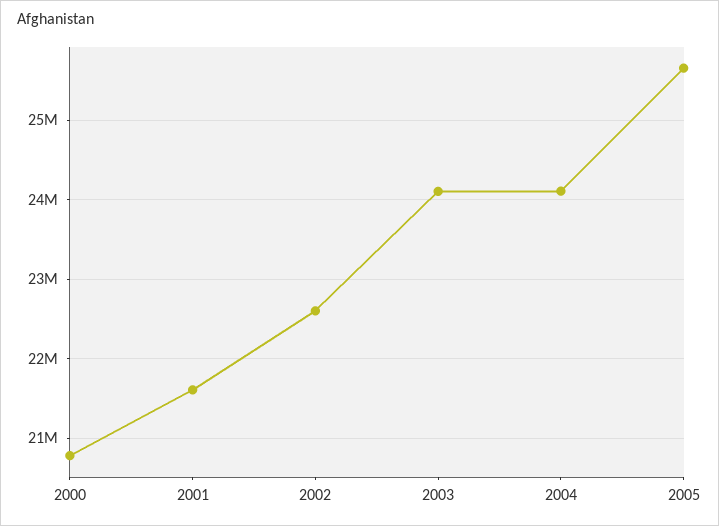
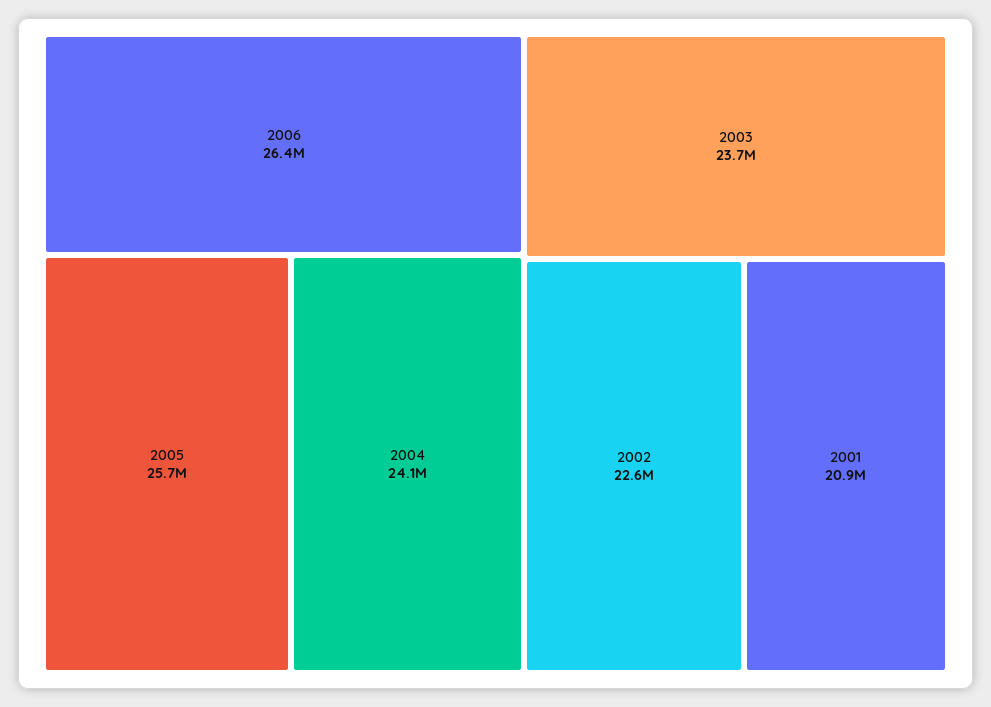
2000: 20800000 -> none
2001: 21600000 -> 20900000
2003: 24100000 -> 23700000
2006: none -> 26400000

